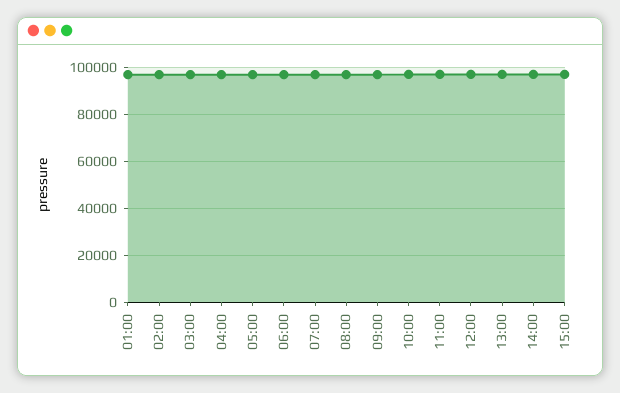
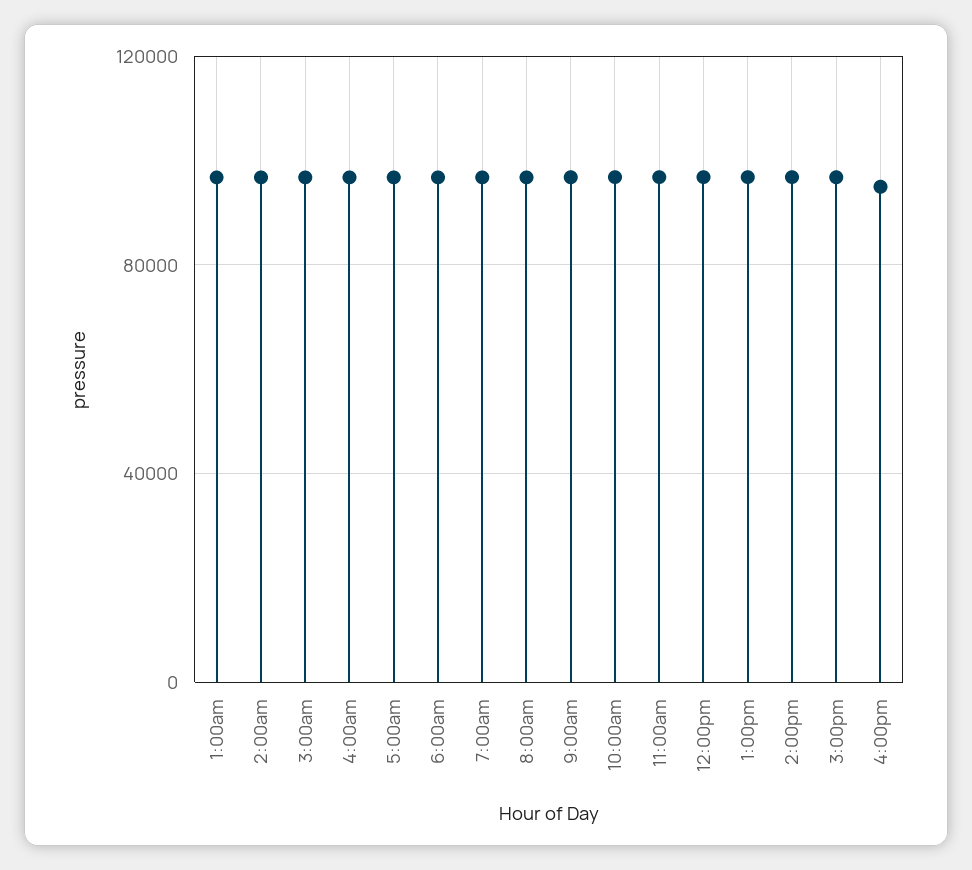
4:00pm: none -> 95000

